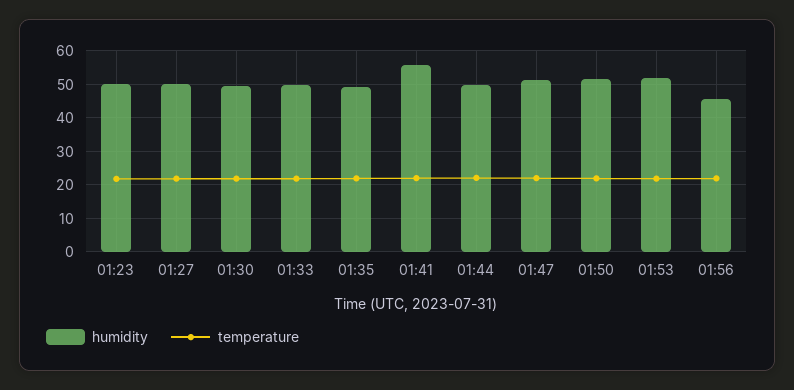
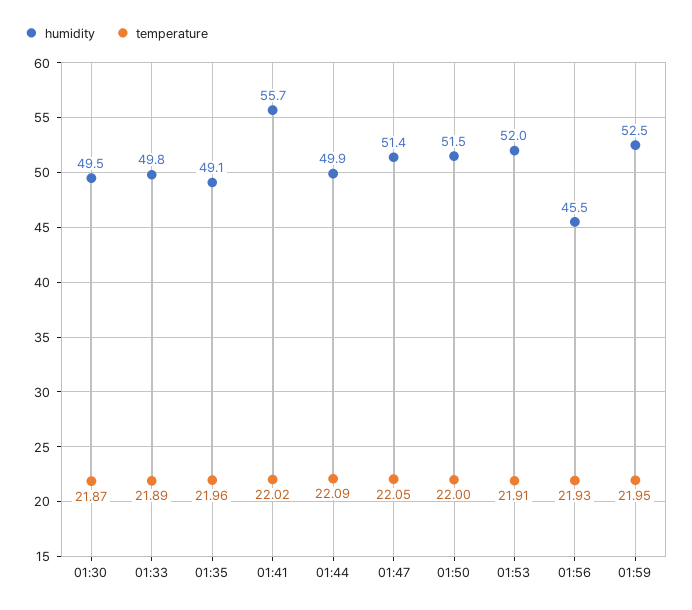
humidity, 01:23: 50 -> none
temperature, 01:23: 22 -> none
humidity, 01:27: 50 -> none
temperature, 01:27: 22 -> none
humidity, 01:59: none -> 52.5
temperature, 01:59: none -> 21.95

